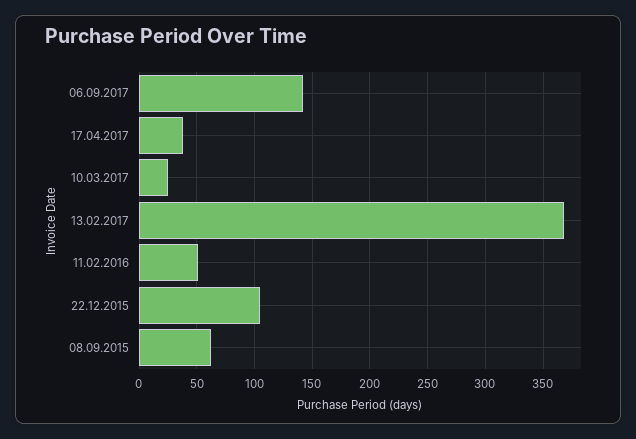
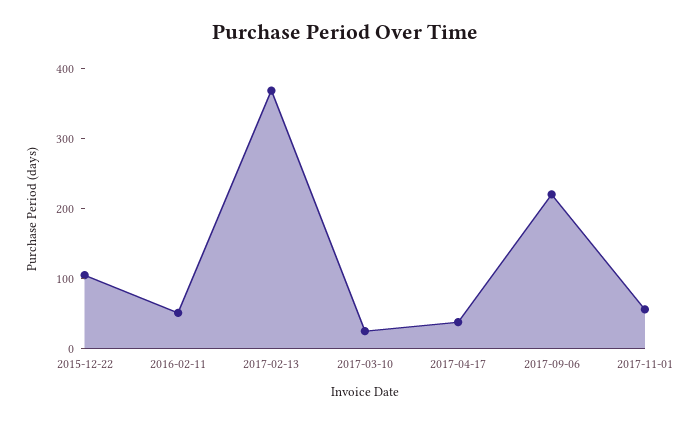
06.09.2017: 140 -> 220
08.09.2015: 60 -> none
2017-11-01: none -> 60

